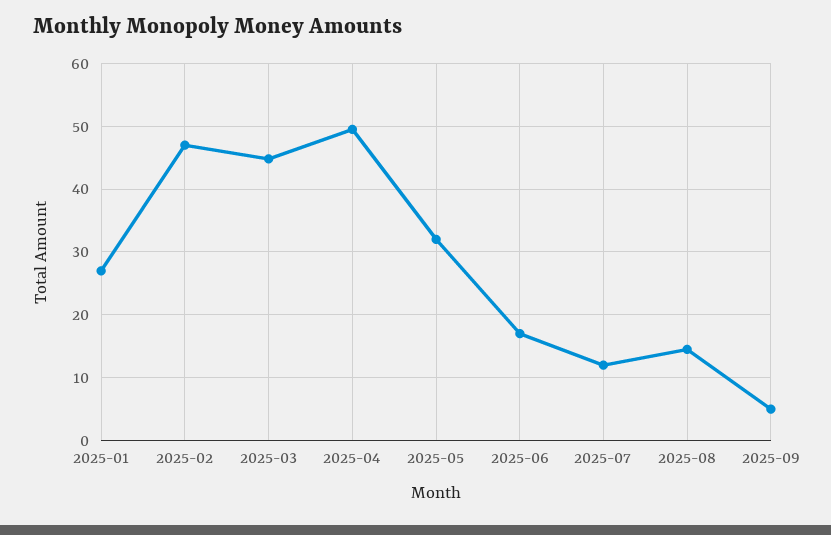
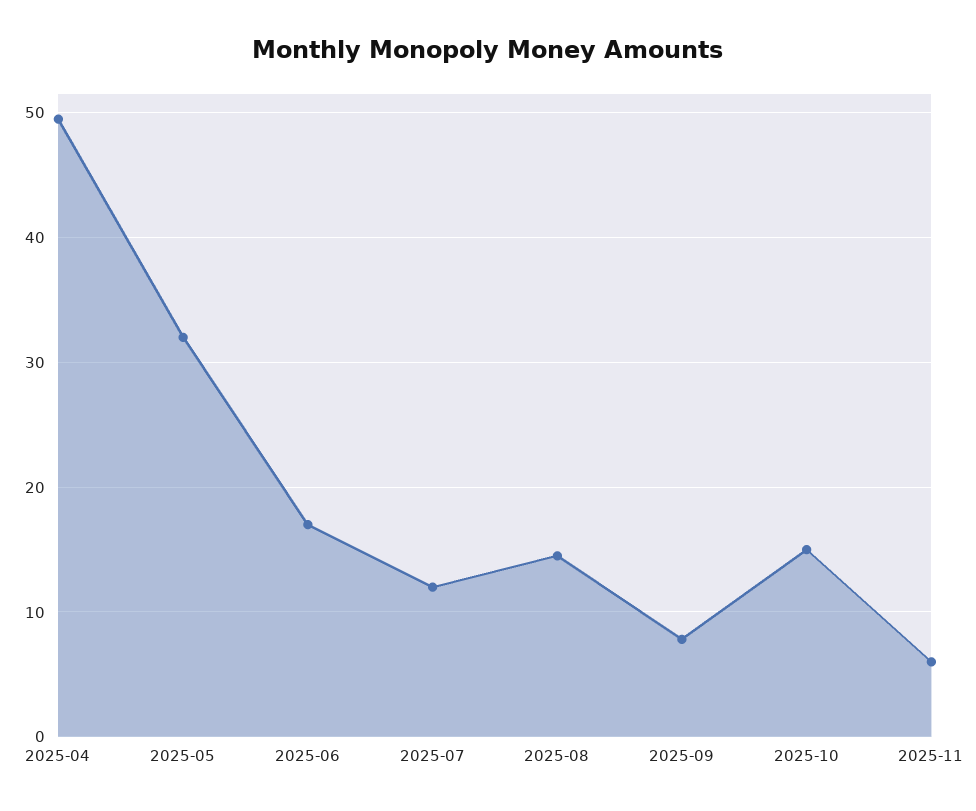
2025-01: 27 -> none
2025-02: 47 -> none
2025-03: 45 -> none
2025-09: 5 -> 8
2025-10: none -> 15
2025-11: none -> 6

